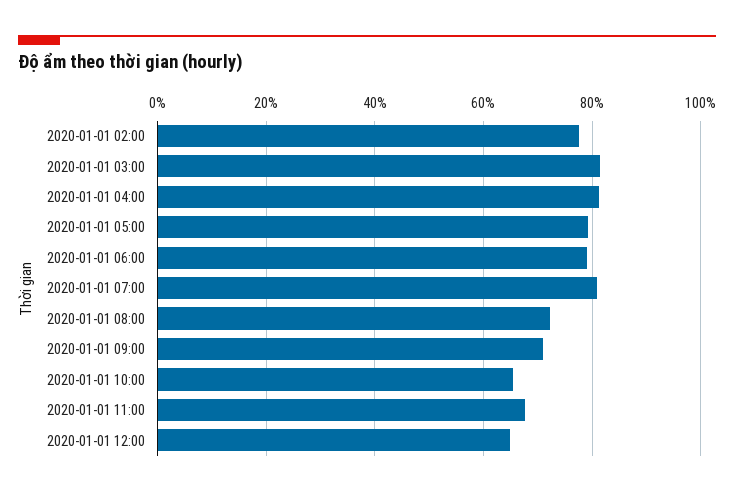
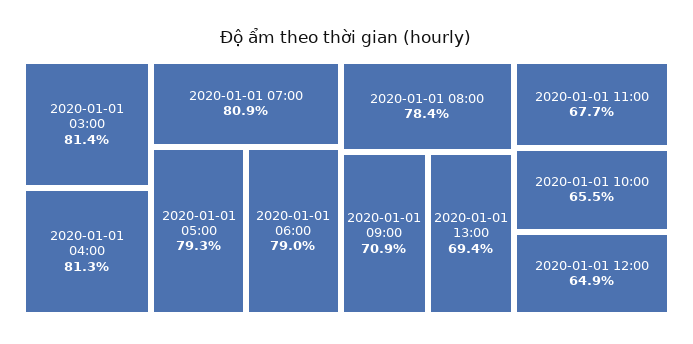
2020-01-01 02:00: 78 -> none
2020-01-01 08:00: 72 -> 78.4
2020-01-01 13:00: none -> 69.4

